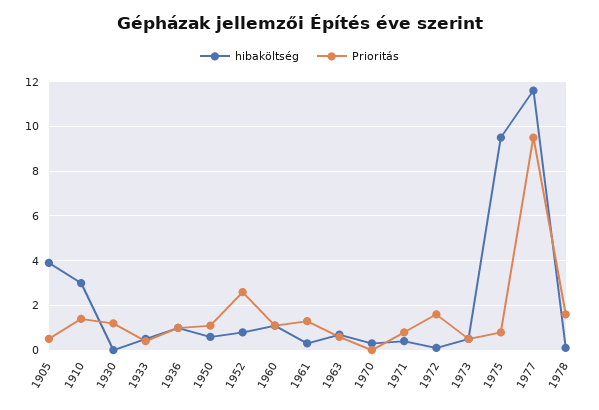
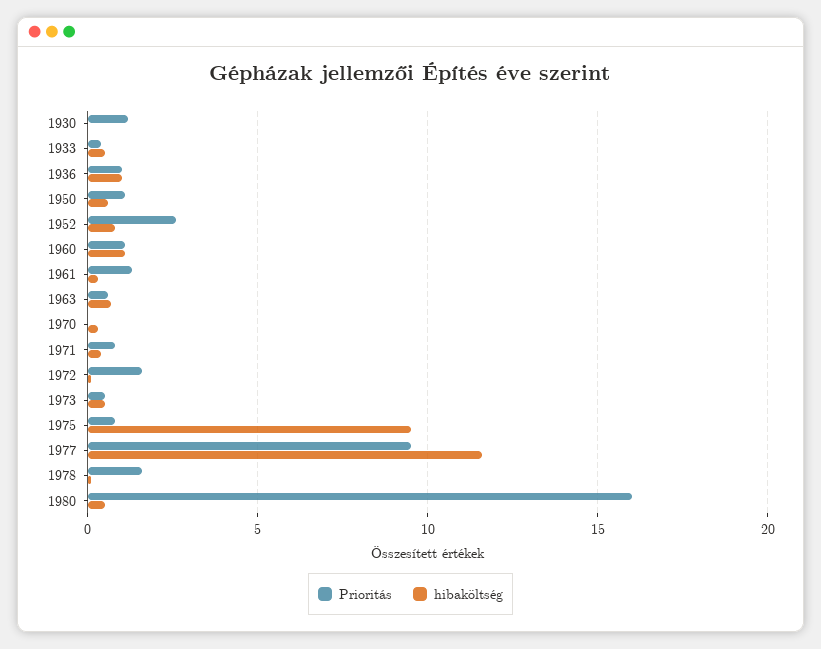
hibaköltség, 1905: 4 -> none
Prioritás, 1905: 0.5 -> none
hibaköltség, 1910: 3 -> none
Prioritás, 1910: 1.5 -> none
Prioritás, 1980: none -> 16
hibaköltség, 1980: none -> 0.5

